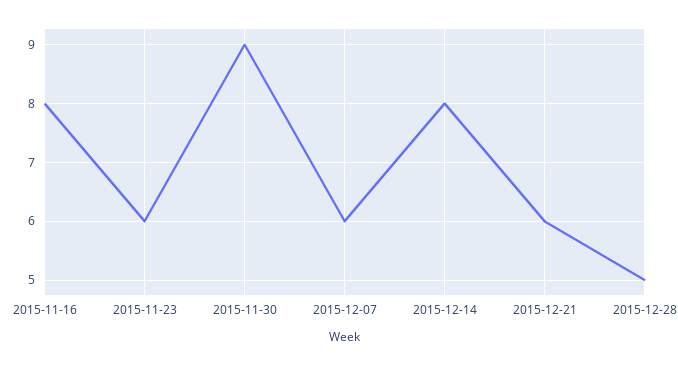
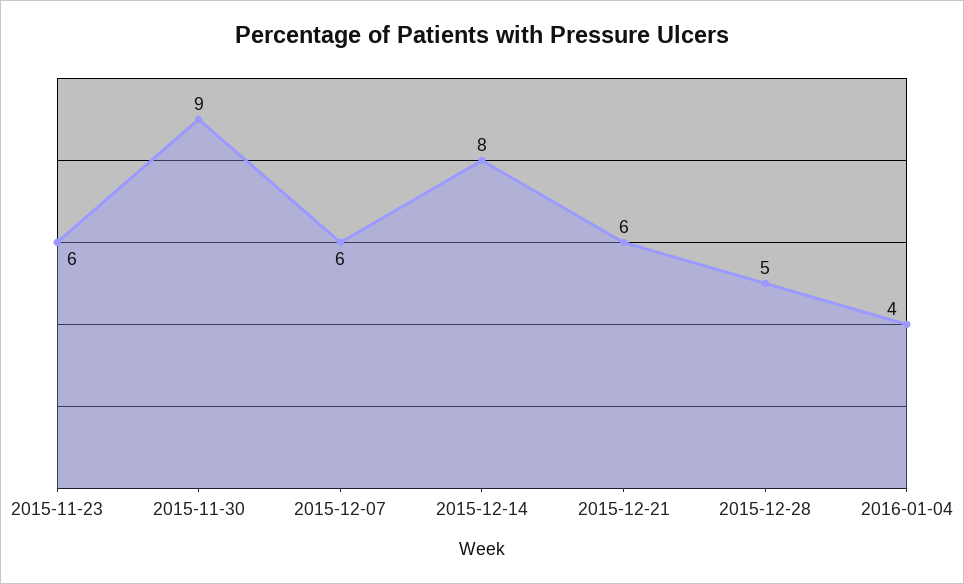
2015-11-16: 8 -> none
2016-01-04: none -> 4

